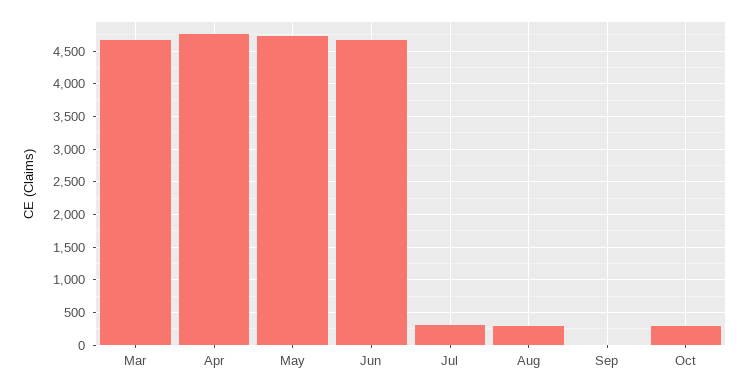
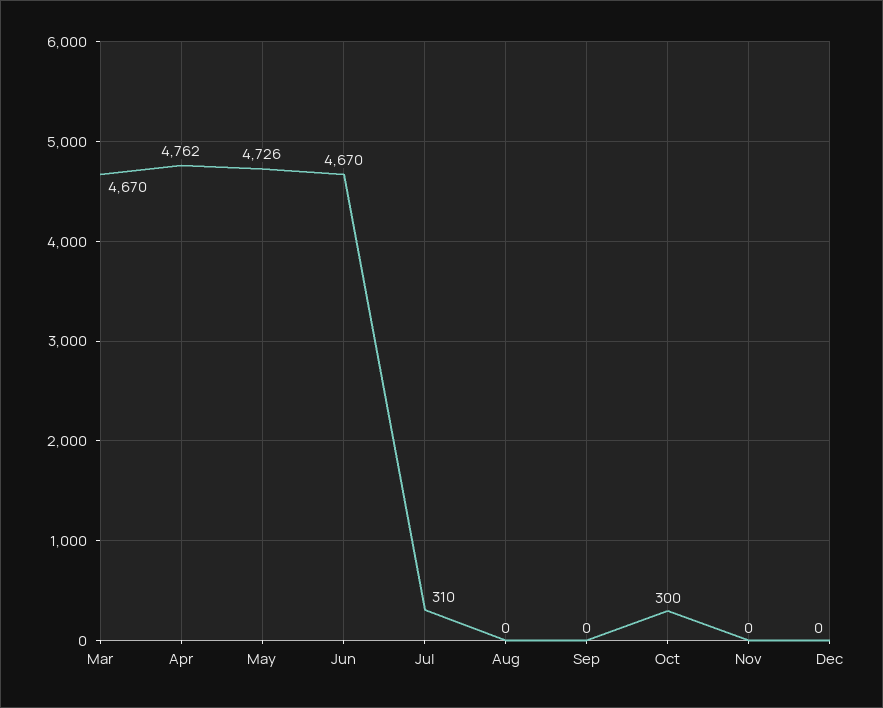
Aug: 300 -> 0
Nov: none -> 0
Dec: none -> 0

